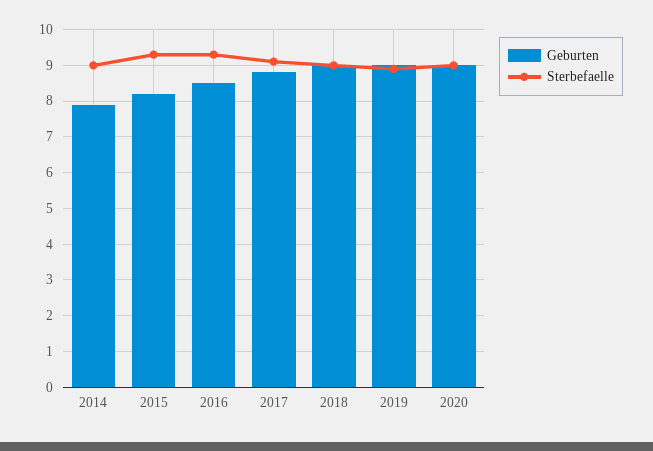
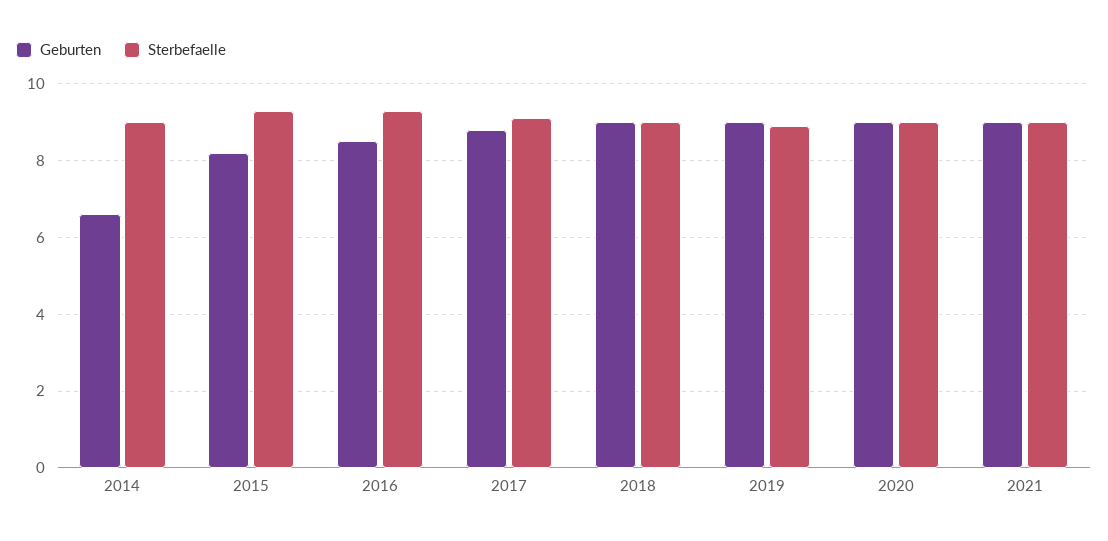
Geburten, 2014: 8 -> 6.5
Geburten, 2021: none -> 9
Sterbefaelle, 2021: none -> 9

